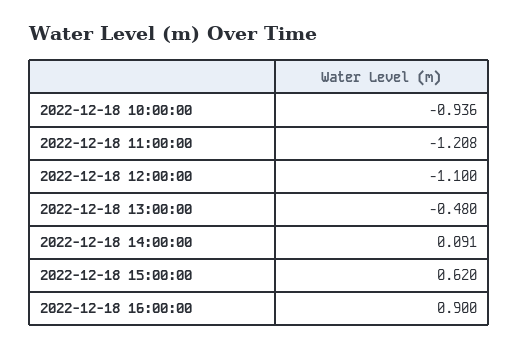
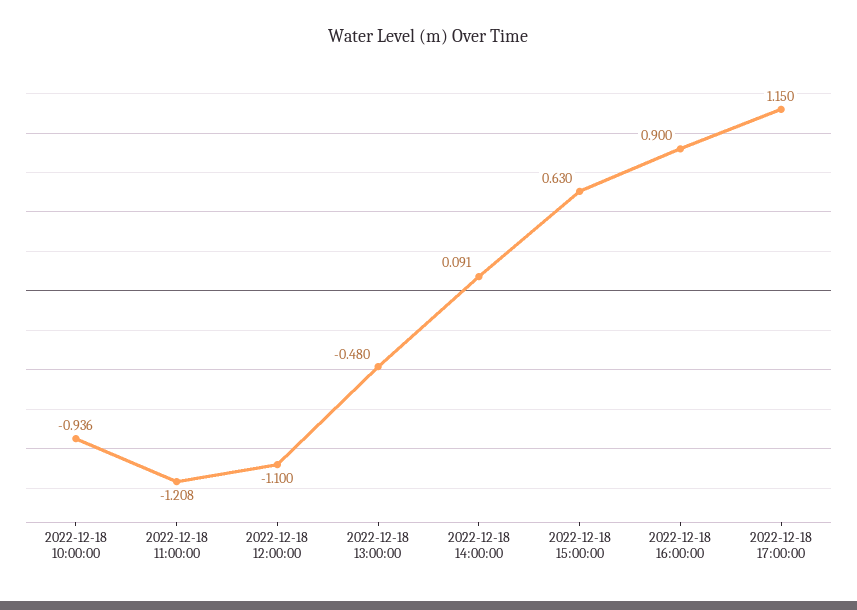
2022-12-18 15:00:00: 0.62 -> 0.63
2022-12-18 17:00:00: none -> 1.15

